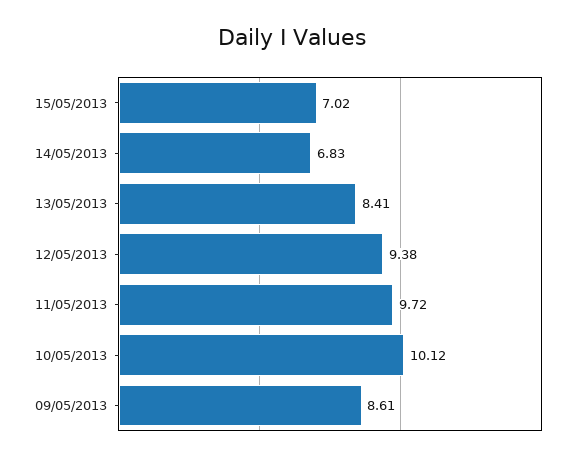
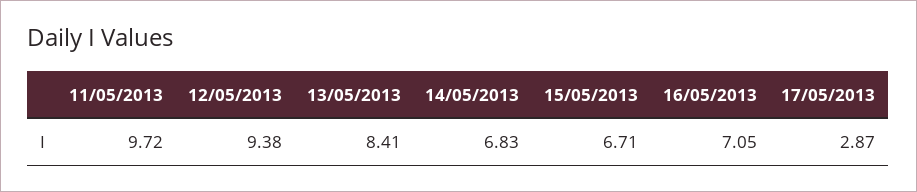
15/05/2013: 7.02 -> 6.71
10/05/2013: 10.12 -> none
09/05/2013: 8.61 -> none
16/05/2013: none -> 7.05
17/05/2013: none -> 2.87

